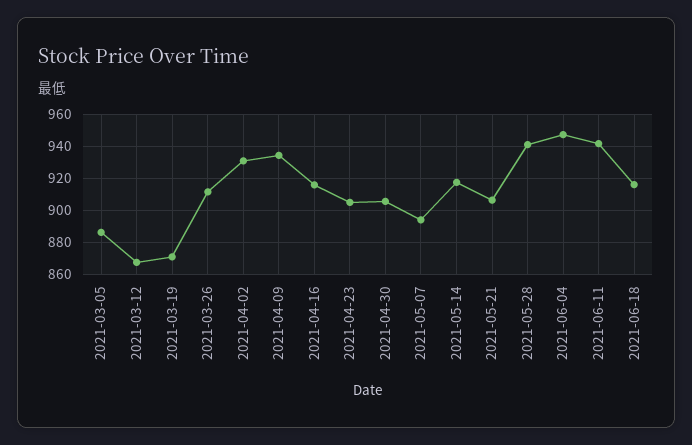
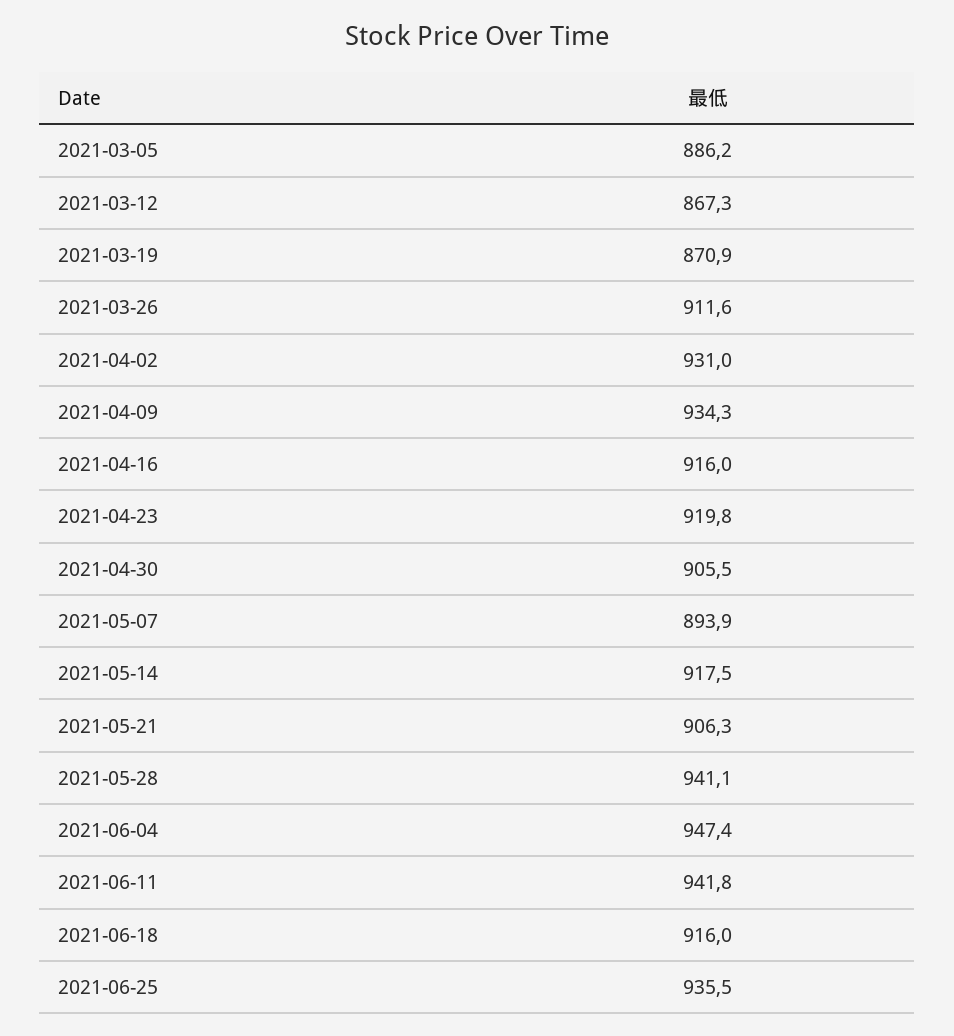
2021-04-23: 905 -> 919.8
2021-06-25: none -> 935.5

